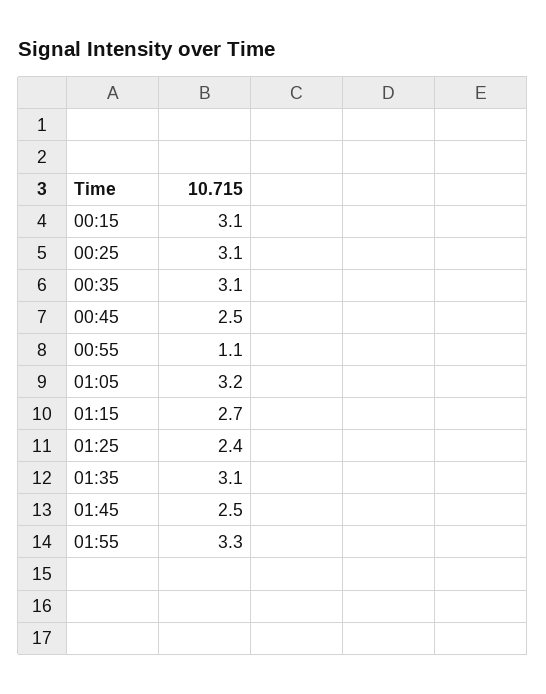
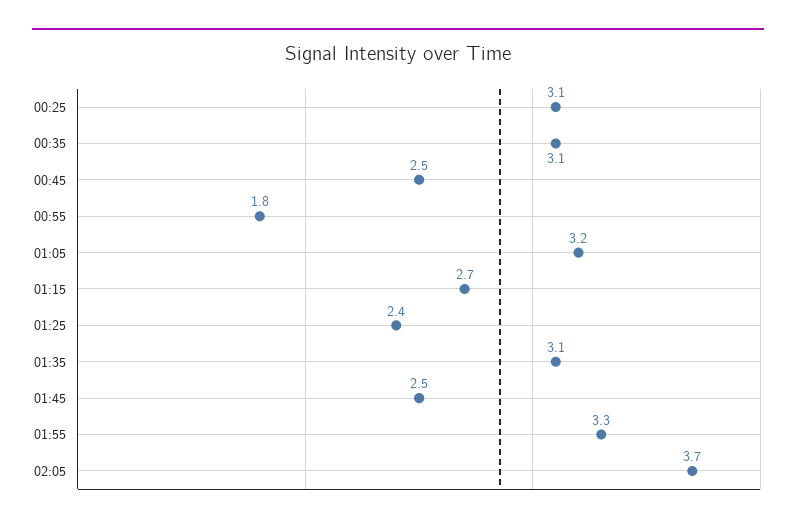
00:15: 3.1 -> none
00:55: 1.1 -> 1.8
02:05: none -> 3.7

